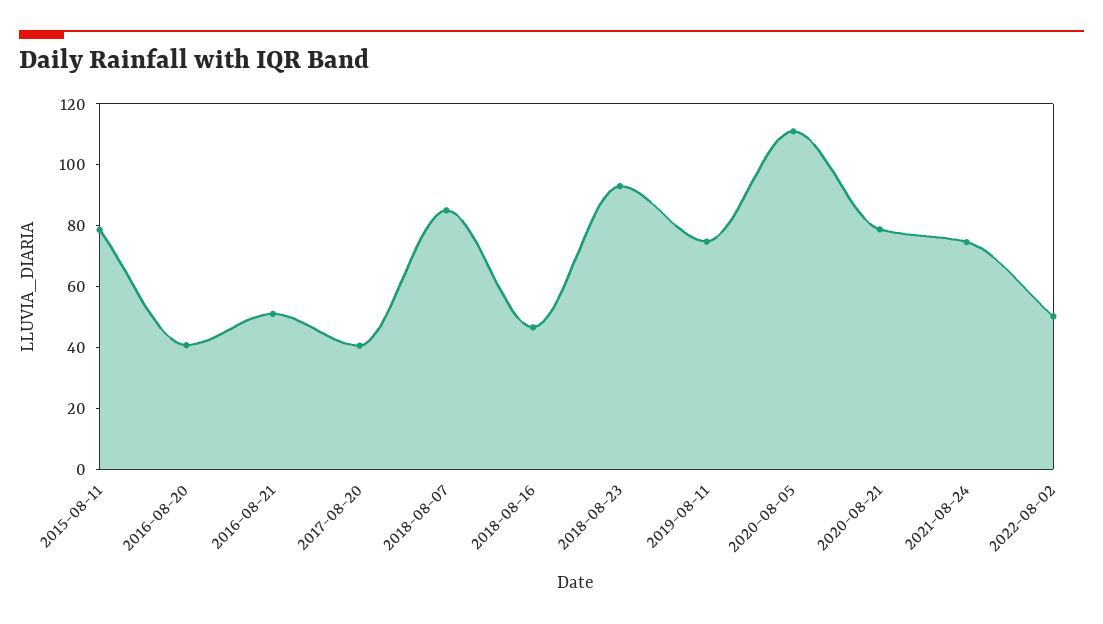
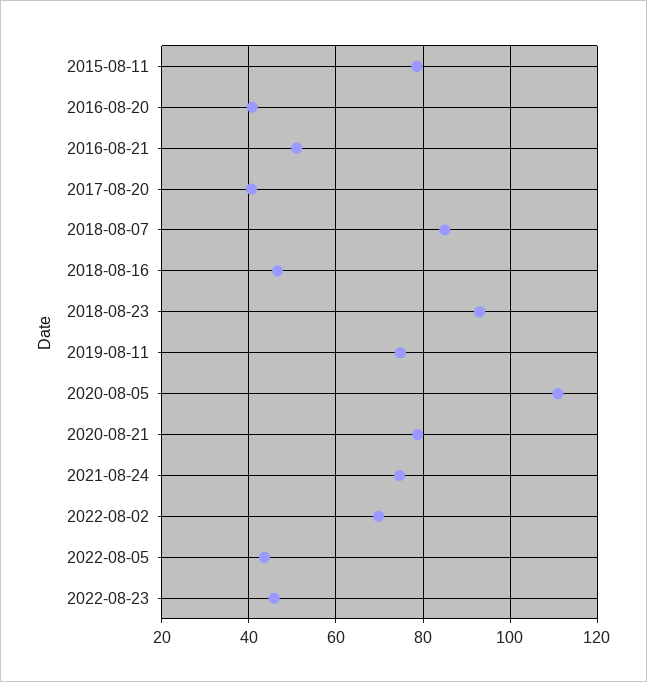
2022-08-02: 50 -> 70
2022-08-05: none -> 44
2022-08-23: none -> 46

